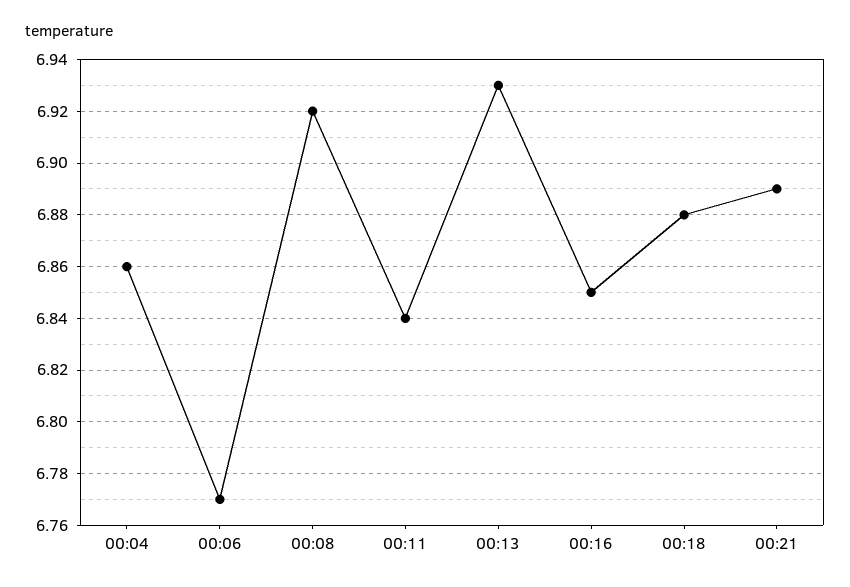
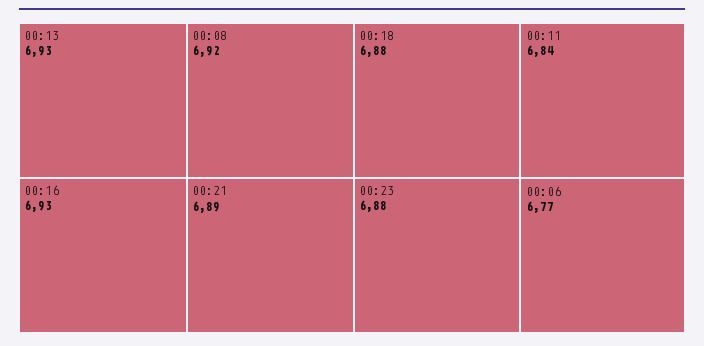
00:04: 6.86 -> none
00:16: 6.85 -> 6.93
00:23: none -> 6.88

